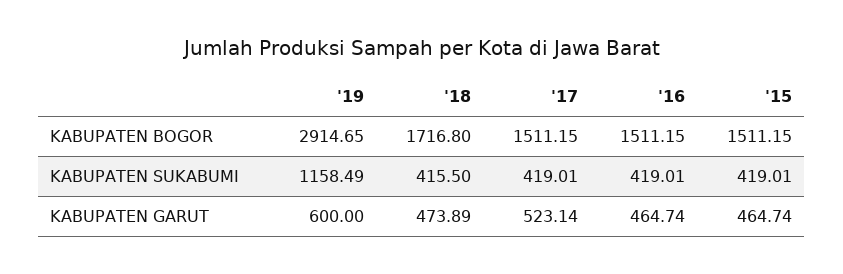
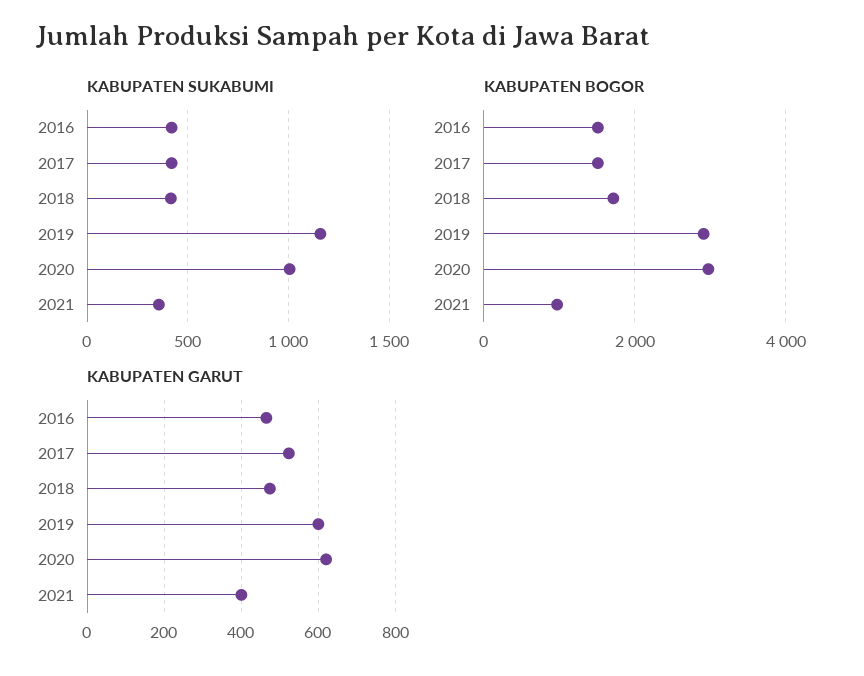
KABUPATEN BOGOR, '15: 1511.15 -> none
KABUPATEN SUKABUMI, '15: 419.01 -> none
KABUPATEN GARUT, '15: 464.74 -> none
KABUPATEN SUKABUMI, 2020: none -> 1000
KABUPATEN SUKABUMI, 2021: none -> 350
KABUPATEN BOGOR, 2020: none -> 3000
KABUPATEN BOGOR, 2021: none -> 1000
KABUPATEN GARUT, 2020: none -> 620
KABUPATEN GARUT, 2021: none -> 400

